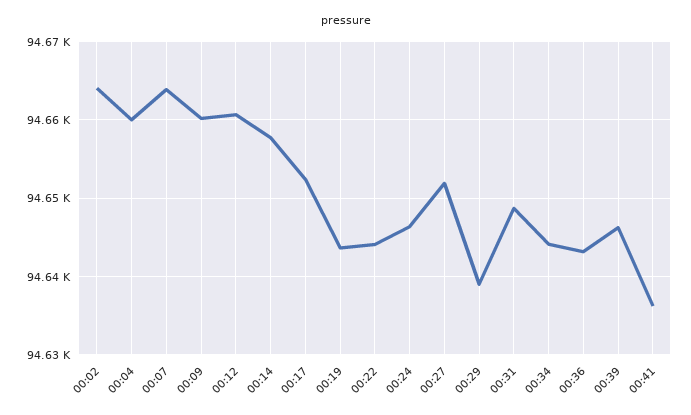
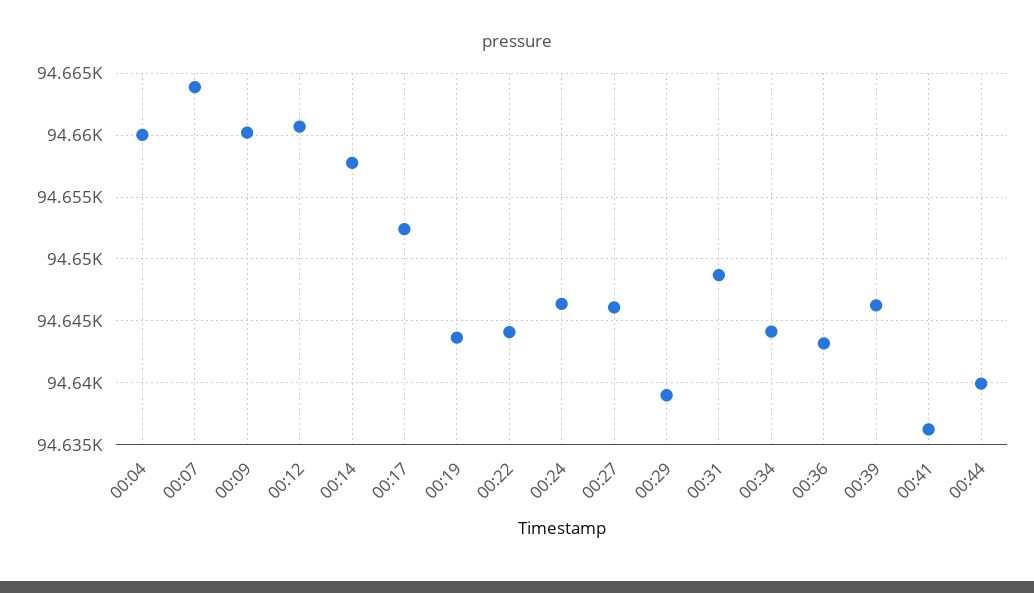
00:02: 94664 -> none
00:27: 94652 -> 94646
00:44: none -> 94640

